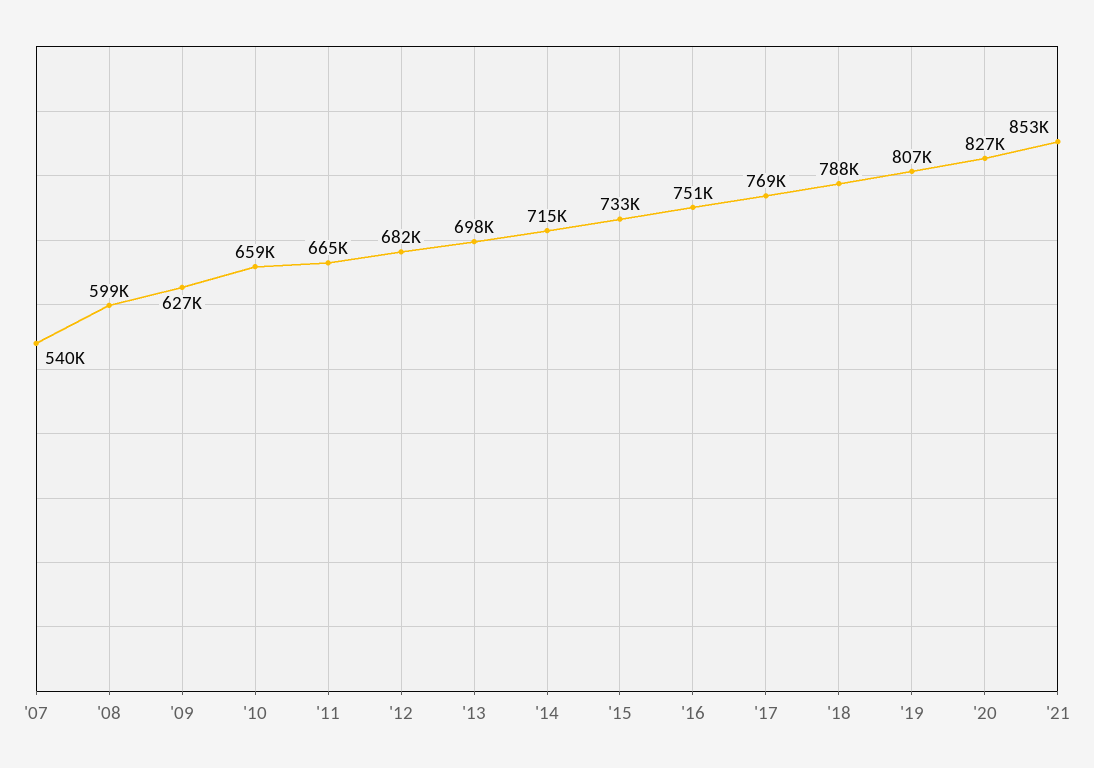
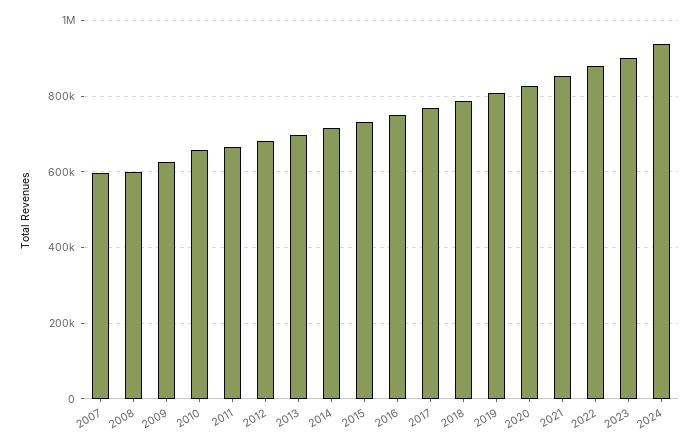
'07: 540000 -> 600000
2022: none -> 880000
2023: none -> 900000
2024: none -> 940000

